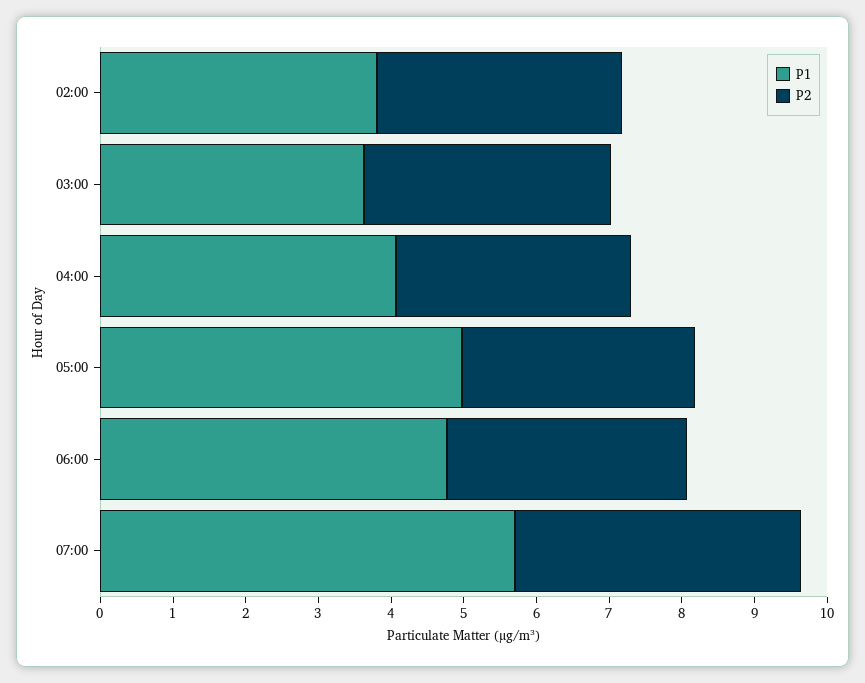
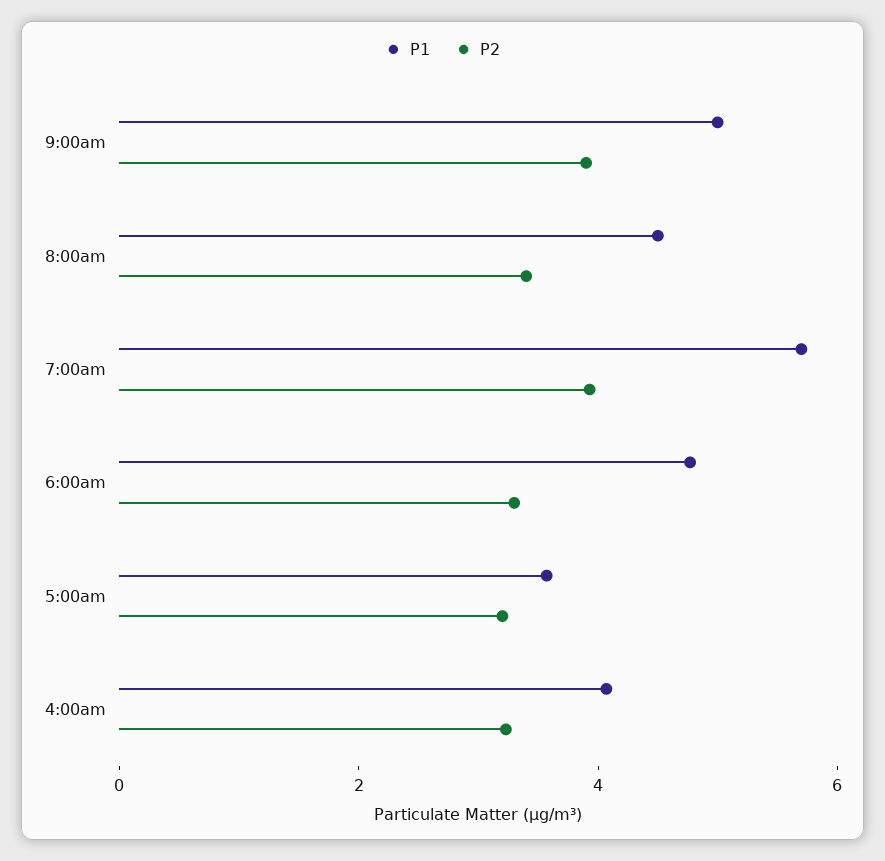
P1, 02:00: 3.8 -> none
P2, 02:00: 3.4 -> none
P1, 03:00: 3.6 -> none
P2, 03:00: 3.4 -> none
P1, 05:00: 5 -> 3.5
P1, 9:00am: none -> 5
P2, 9:00am: none -> 4
P1, 8:00am: none -> 4.5
P2, 8:00am: none -> 3.5

